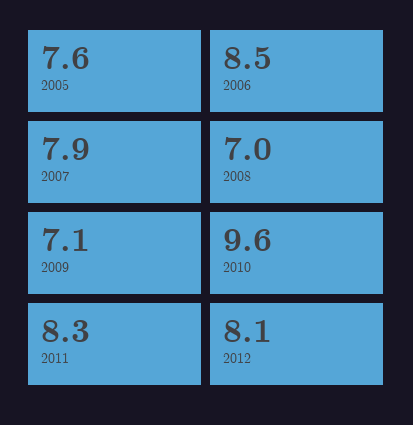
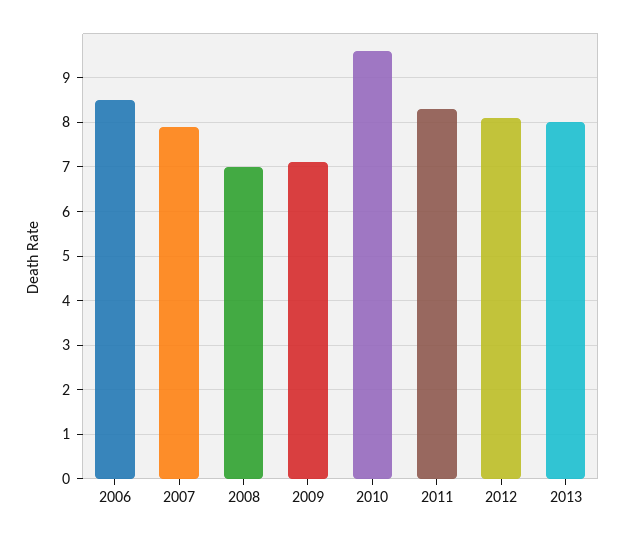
2005: 7.6 -> none
2013: none -> 8

